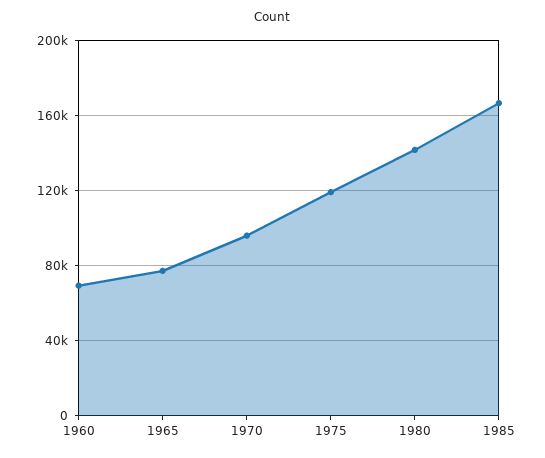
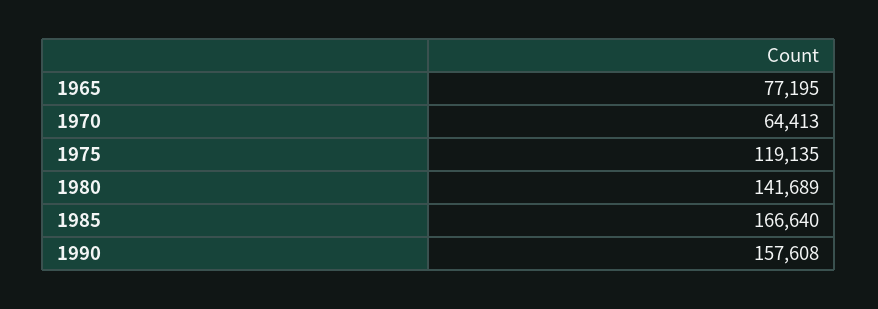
1960: 70000 -> none
1970: 95000 -> 64413
1990: none -> 157608

